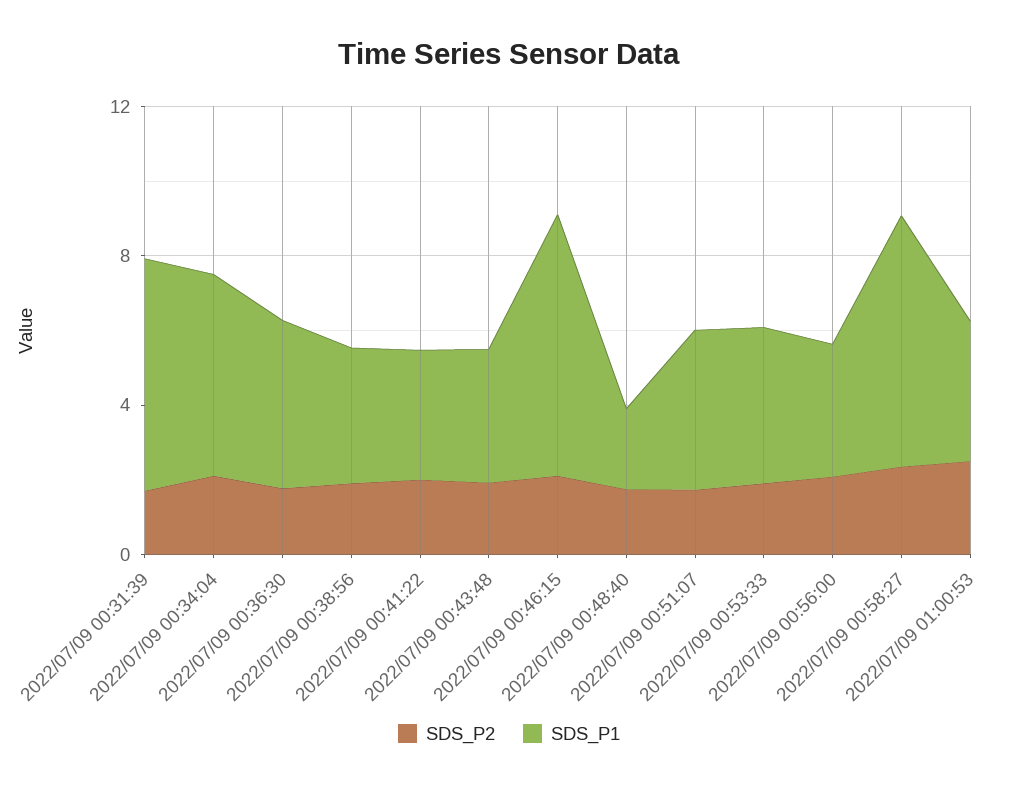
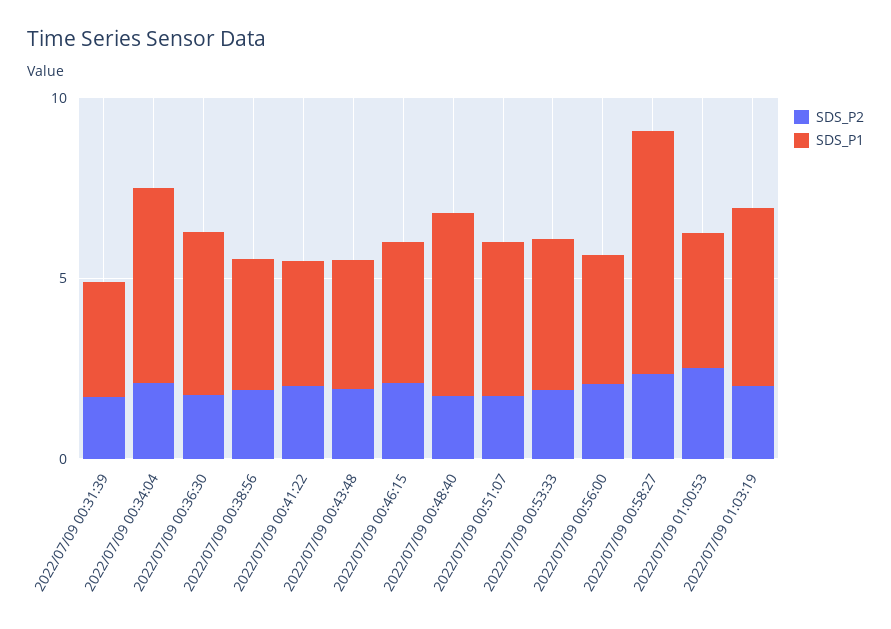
SDS_P1, 2022/07/09 00:31:39: 6 -> 3
SDS_P1, 2022/07/09 00:46:15: 7 -> 4
SDS_P1, 2022/07/09 00:48:40: 2 -> 5
SDS_P2, 2022/07/09 01:03:19: none -> 2
SDS_P1, 2022/07/09 01:03:19: none -> 5

